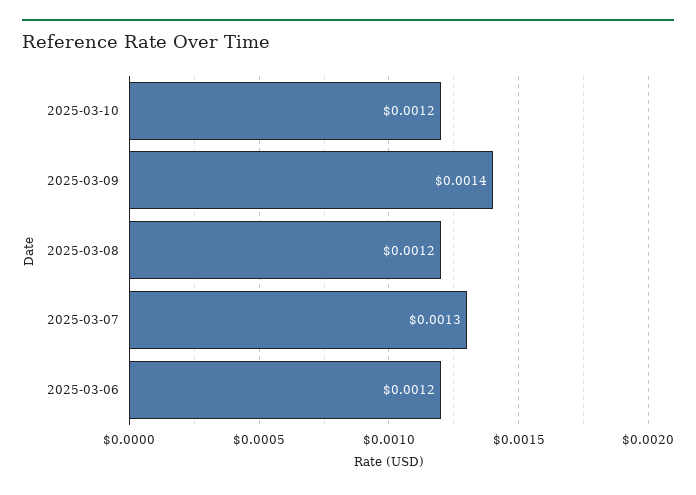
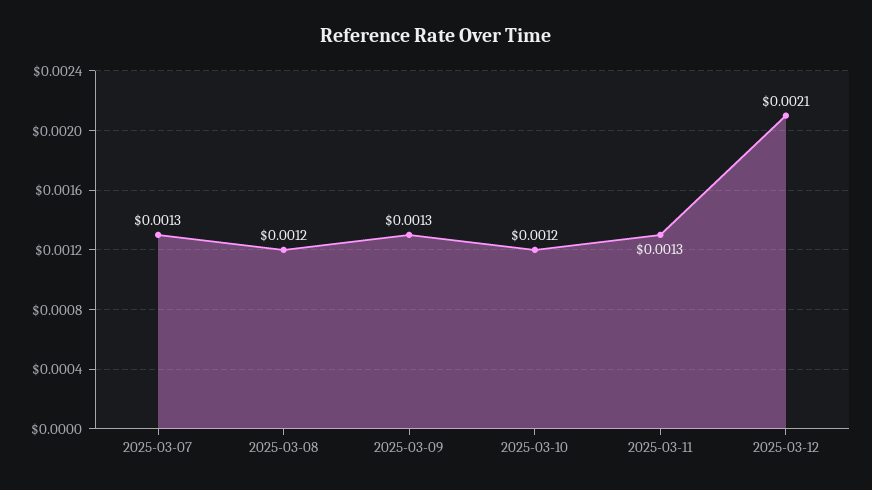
2025-03-09: 0.0014 -> 0.0013
2025-03-06: 0.0012 -> none
2025-03-11: none -> 0.0013
2025-03-12: none -> 0.0021

